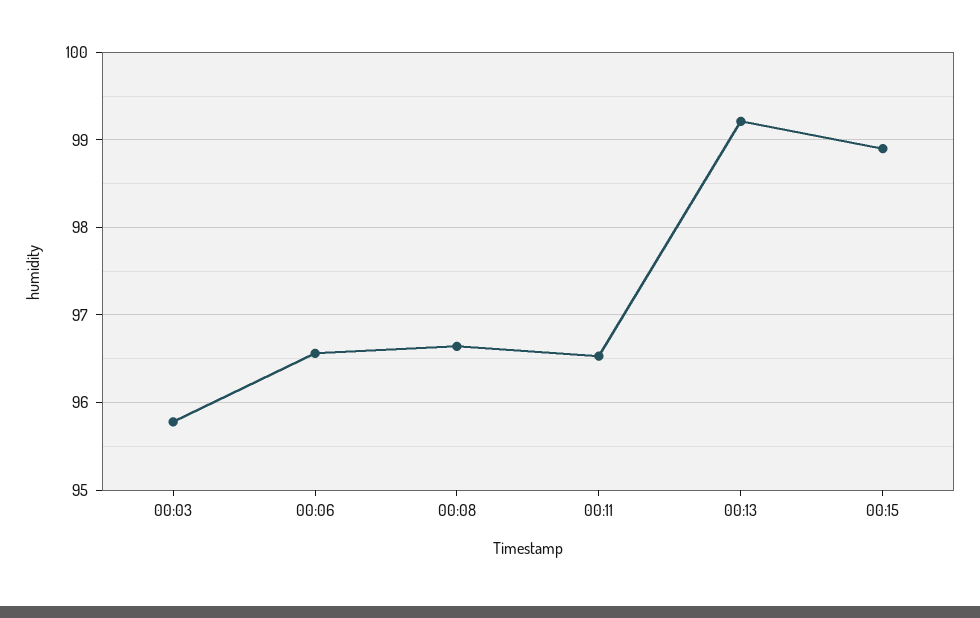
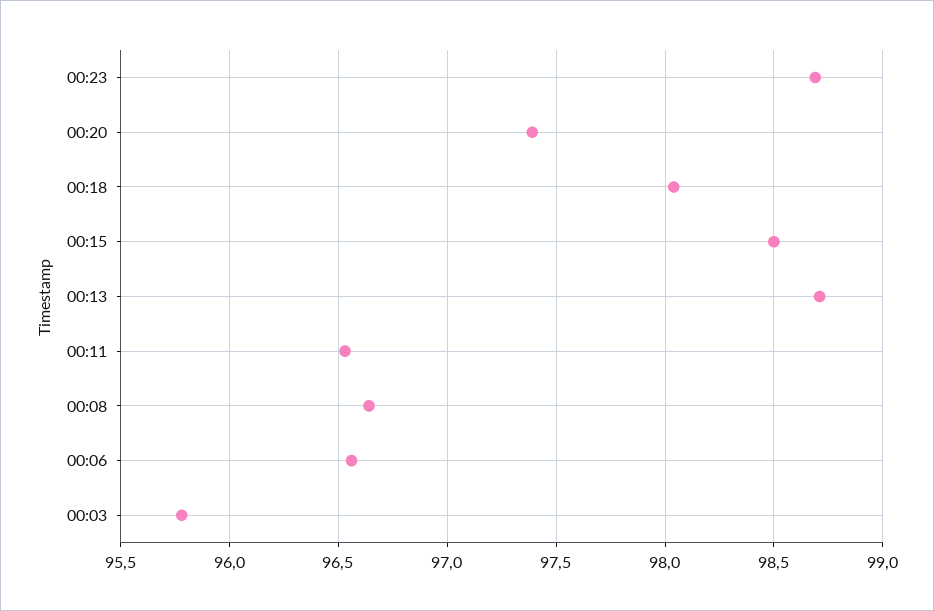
00:13: 99.2 -> 98.7
00:15: 98.9 -> 98.5
00:23: none -> 98.7
00:20: none -> 97.4
00:18: none -> 98.05

